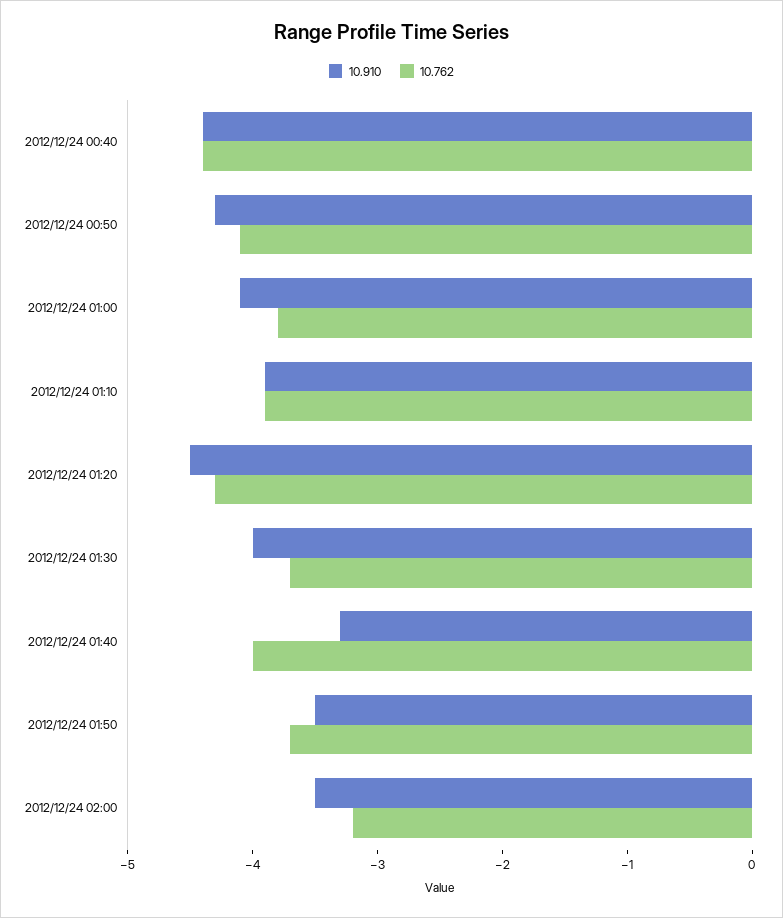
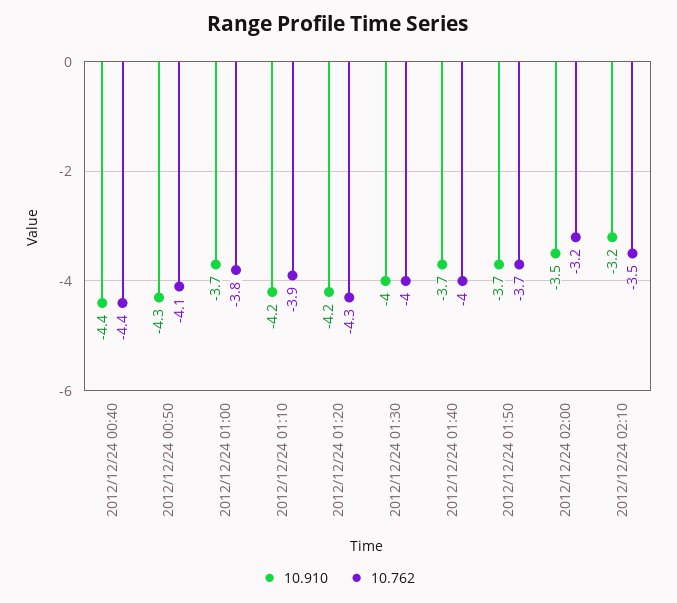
10.910, 2012/12/24 01:00: -4.1 -> -3.7
10.910, 2012/12/24 01:10: -3.9 -> -4.2
10.910, 2012/12/24 01:20: -4.5 -> -4.2
10.762, 2012/12/24 01:30: -3.7 -> -4
10.910, 2012/12/24 01:40: -3.3 -> -3.7
10.910, 2012/12/24 01:50: -3.5 -> -3.7
10.910, 2012/12/24 02:10: none -> -3.2
10.762, 2012/12/24 02:10: none -> -3.5

